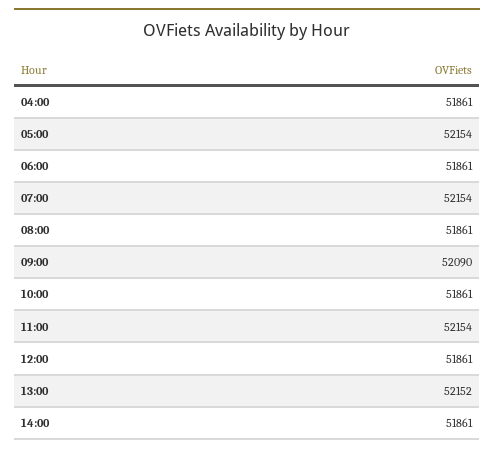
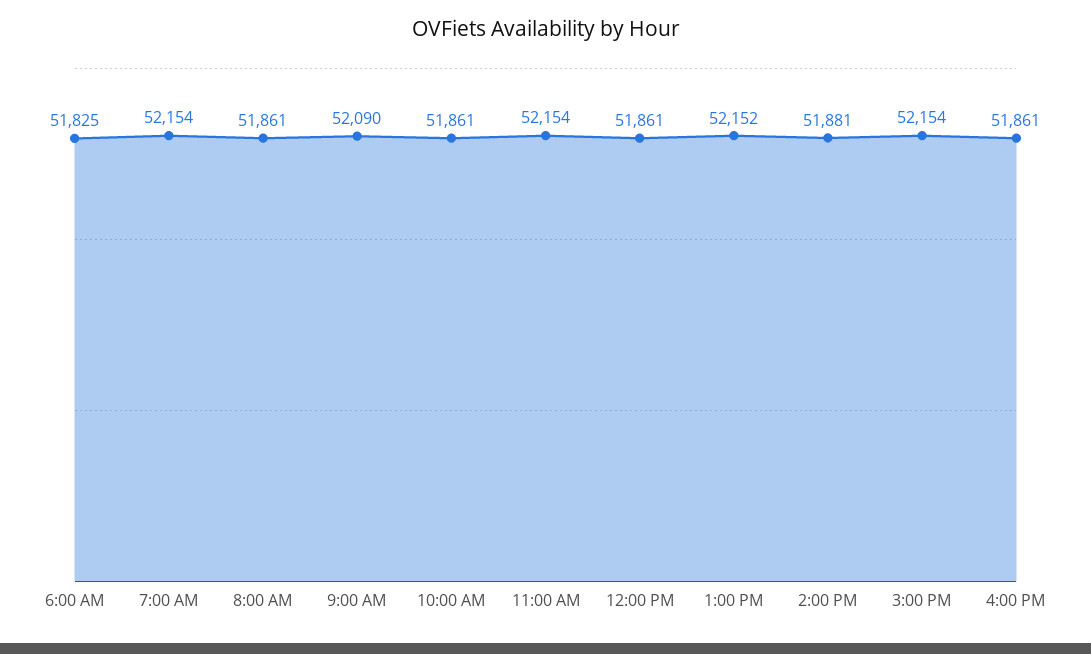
04:00: 51861 -> none
05:00: 52154 -> none
06:00: 51861 -> 51825
14:00: 51861 -> 51881
3:00 PM: none -> 52154
4:00 PM: none -> 51861

